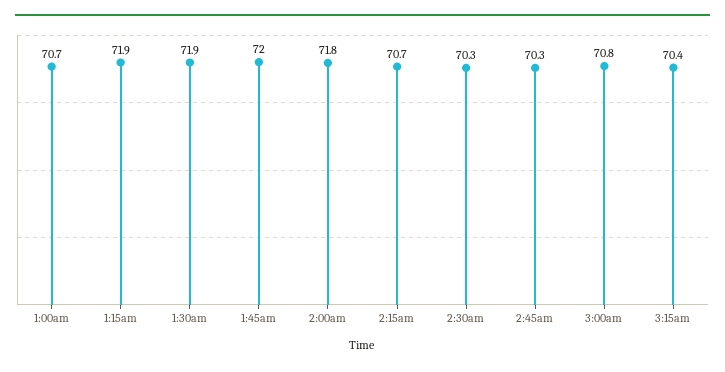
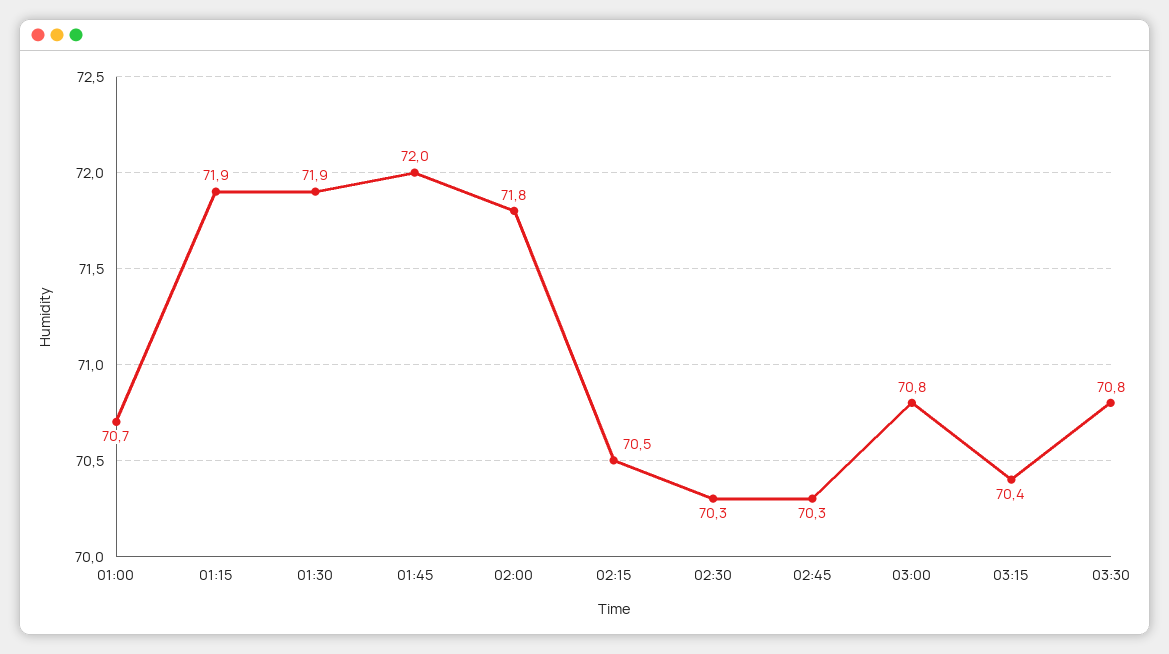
2:15am: 70.7 -> 70.5
03:30: none -> 70.8

